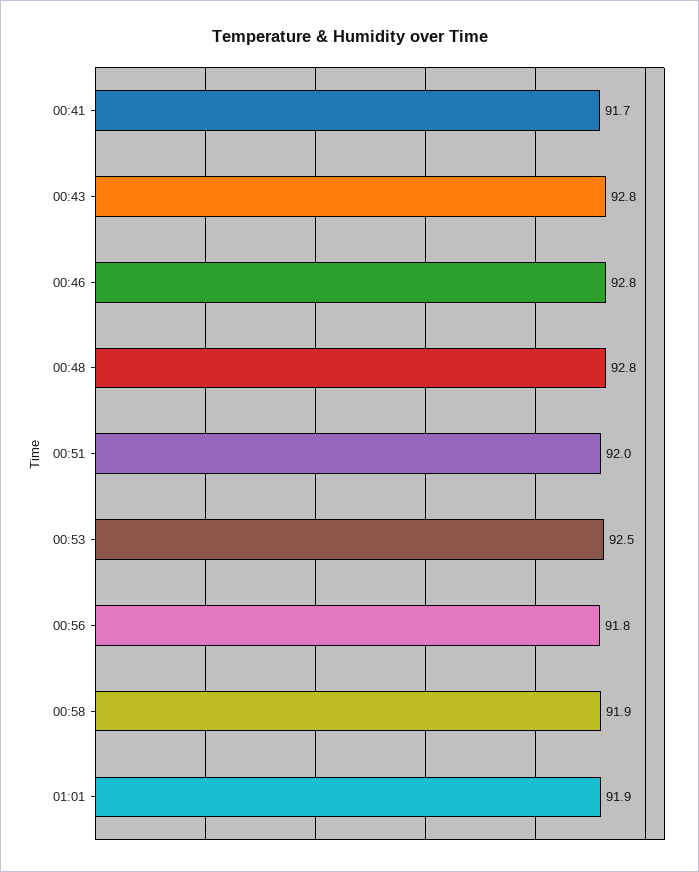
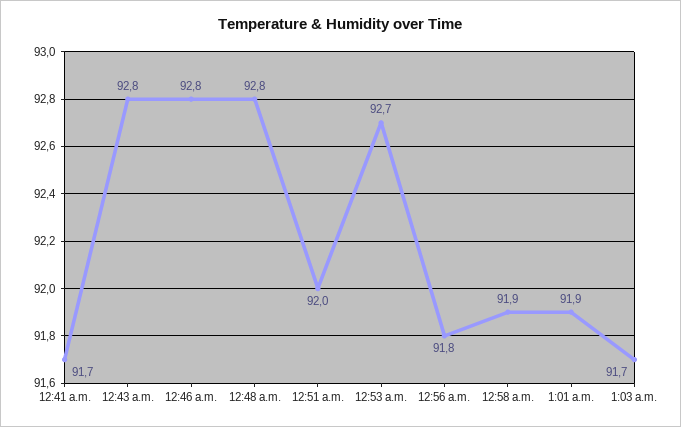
00:53: 92.5 -> 92.7
1:03 a.m.: none -> 91.7

